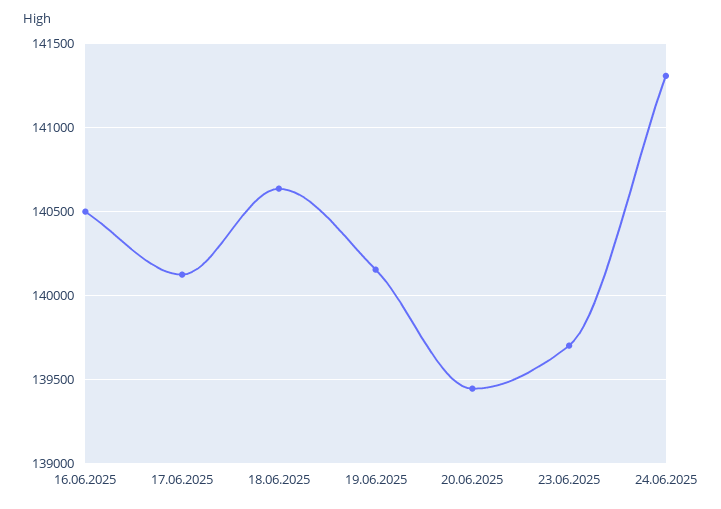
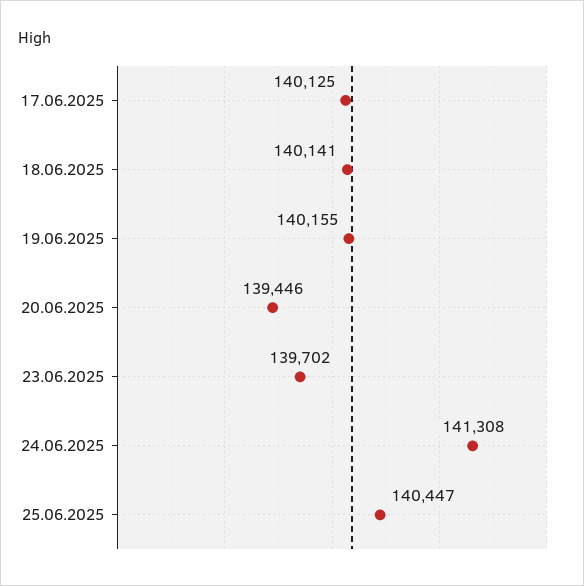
16.06.2025: 140500 -> none
18.06.2025: 140650 -> 140141
25.06.2025: none -> 140447

